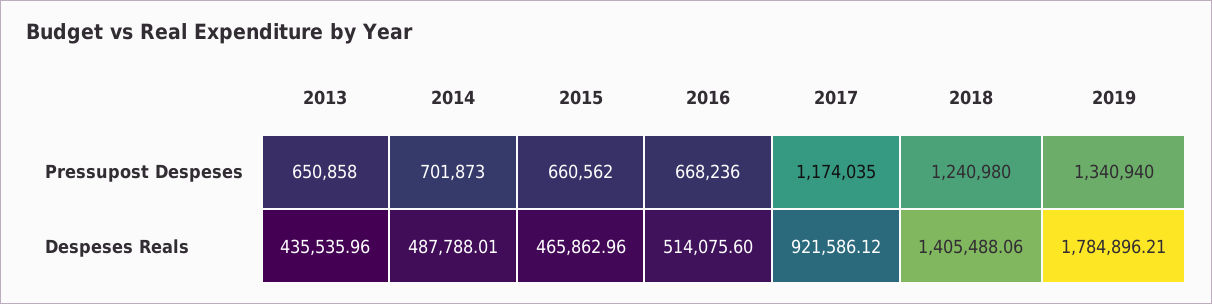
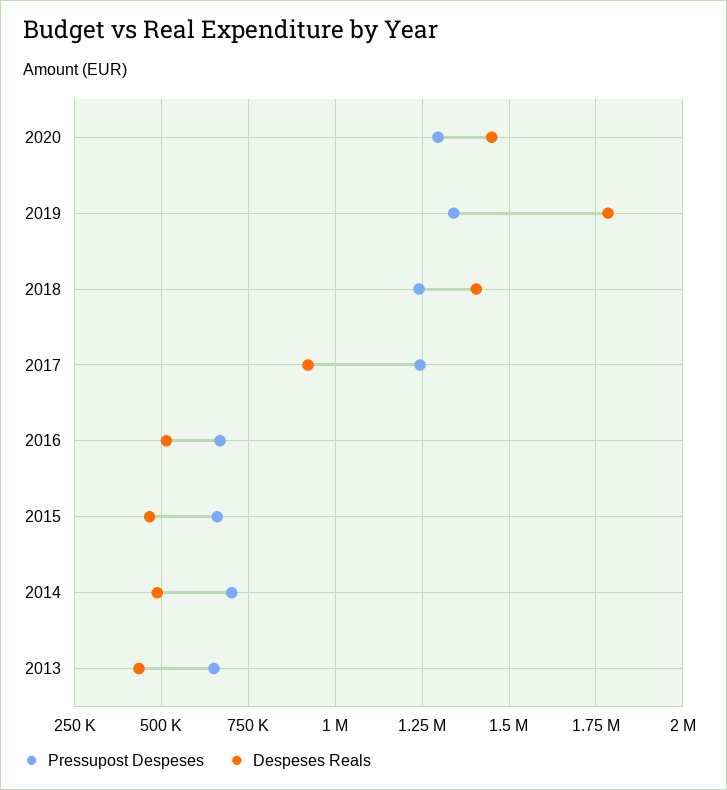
Pressupost Despeses, 2017: 1174035 -> 1250000
Pressupost Despeses, 2020: none -> 1300000
Despeses Reals, 2020: none -> 1450000

